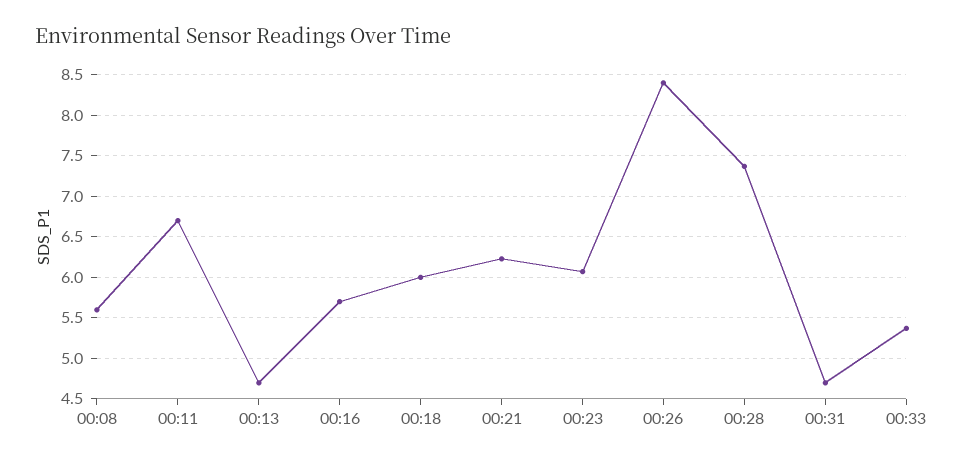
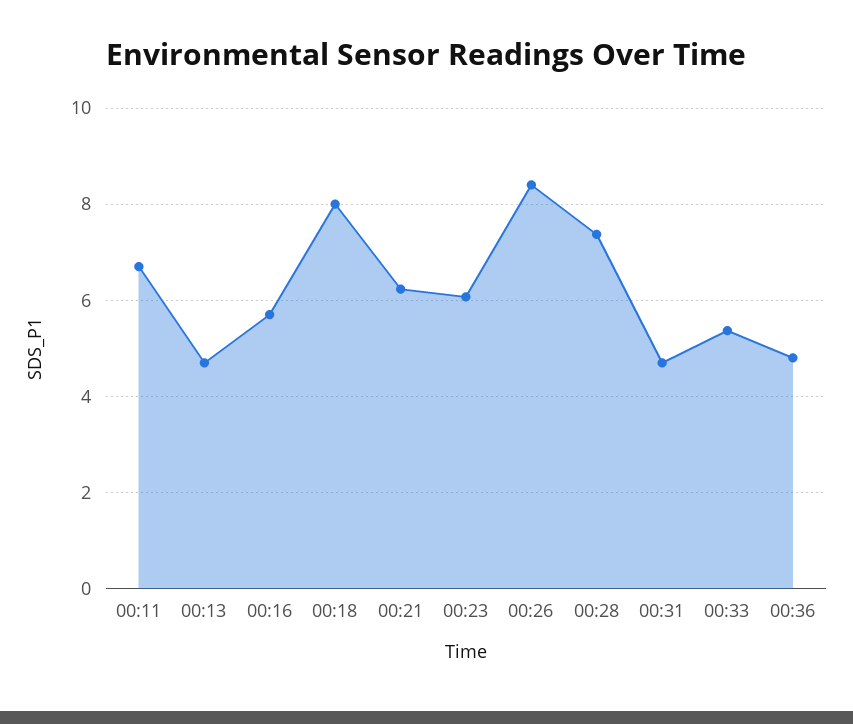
00:08: 5.6 -> none
00:18: 6 -> 8
00:36: none -> 4.8

